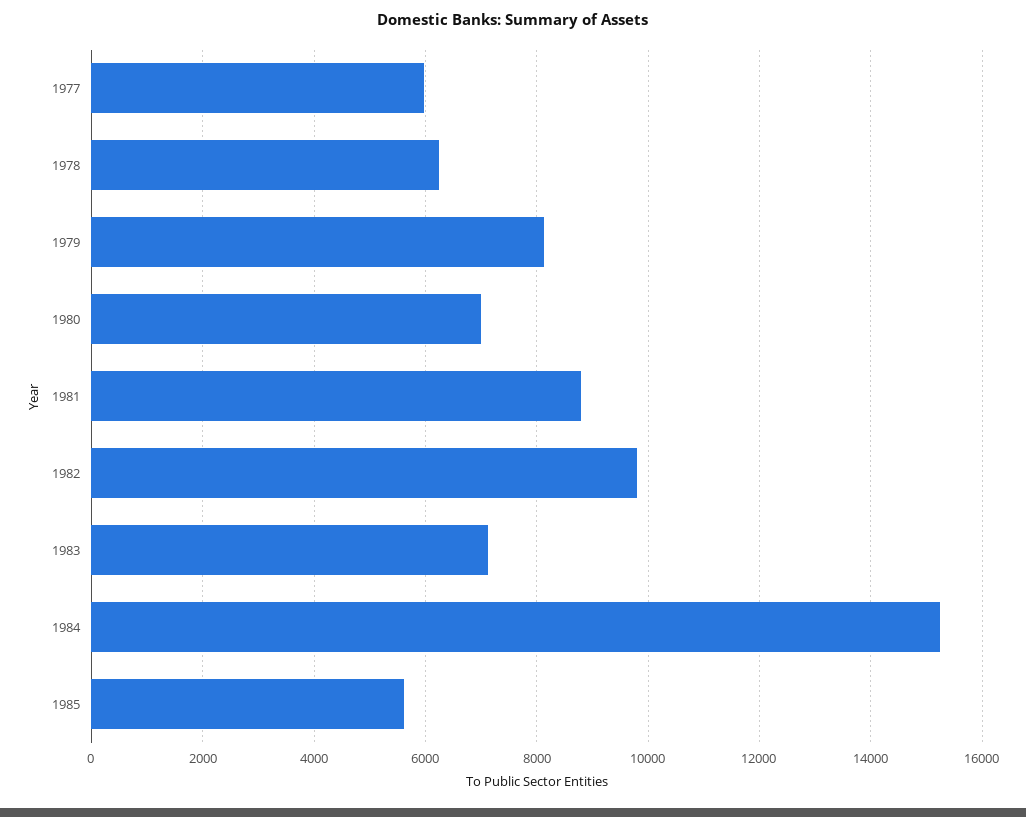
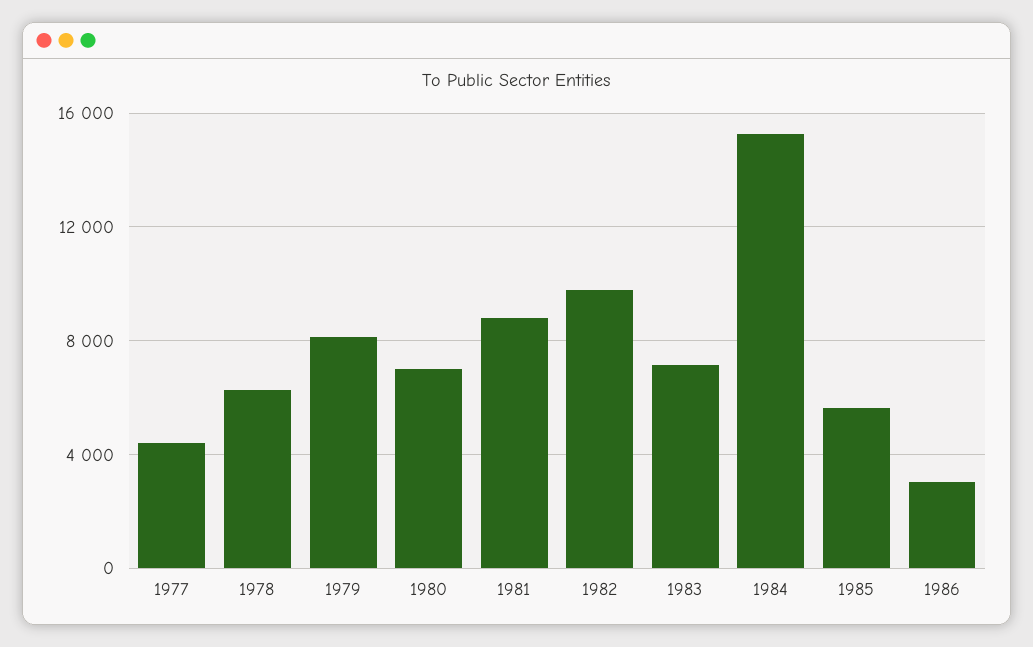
1977: 6000 -> 4500
1986: none -> 3000

